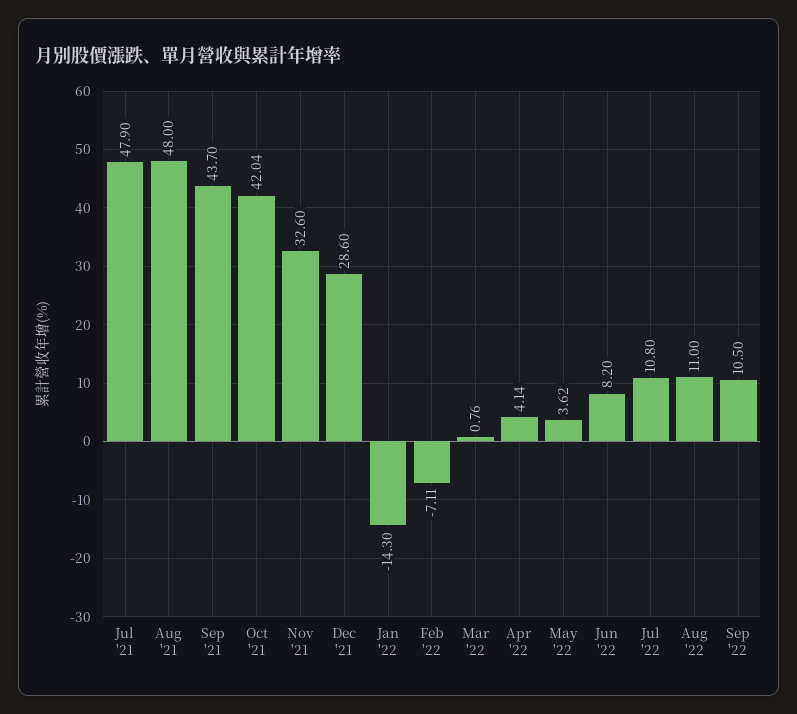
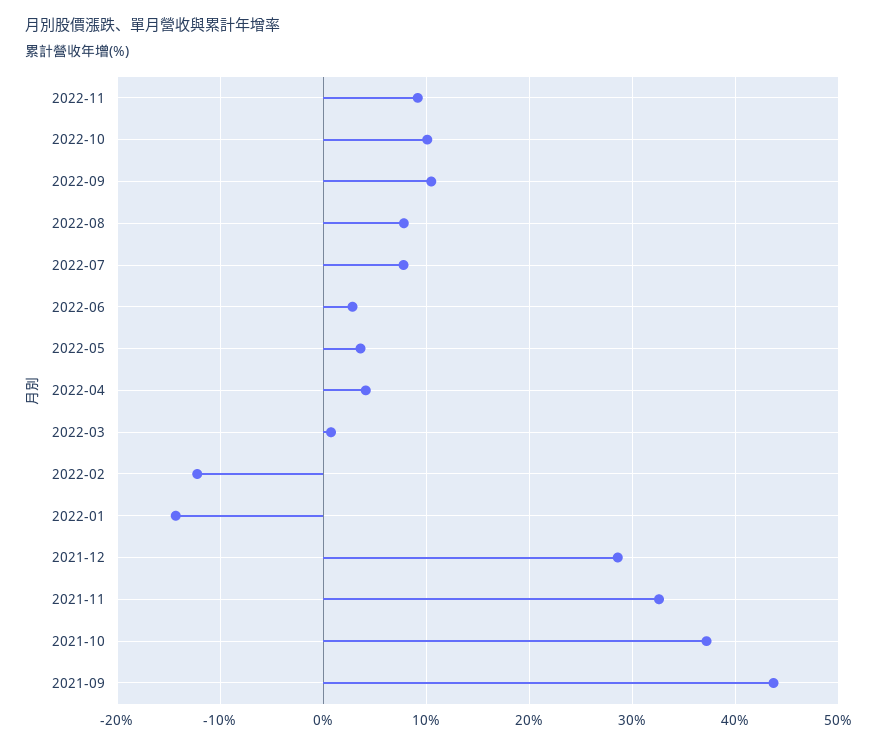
Jul '21: 47.9 -> none
Aug '21: 48 -> none
Oct '21: 42.04 -> 37
Feb '22: -7.11 -> -12
Jun '22: 8.2 -> 3
Jul '22: 10.8 -> 8
Aug '22: 11 -> 8
2022-11: none -> 9
2022-10: none -> 10

